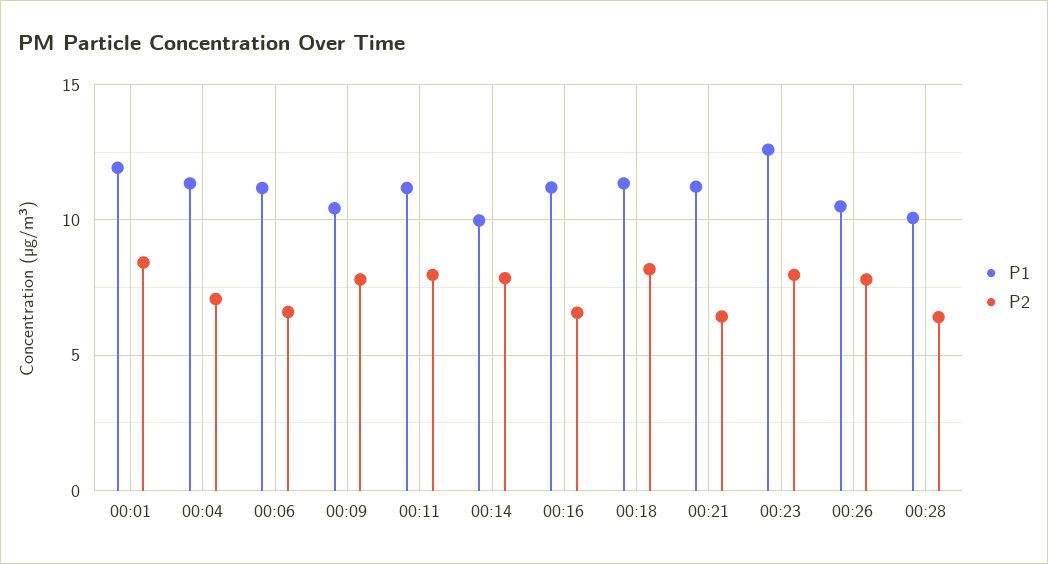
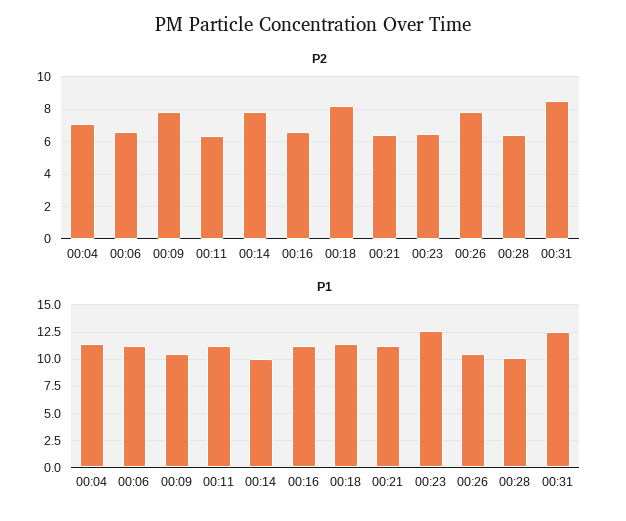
P1, 00:01: 12 -> none
P2, 00:01: 8.5 -> none
P2, 00:11: 8 -> 6.5
P2, 00:23: 8 -> 6.5
P2, 00:31: none -> 8.5
P1, 00:31: none -> 12.5

